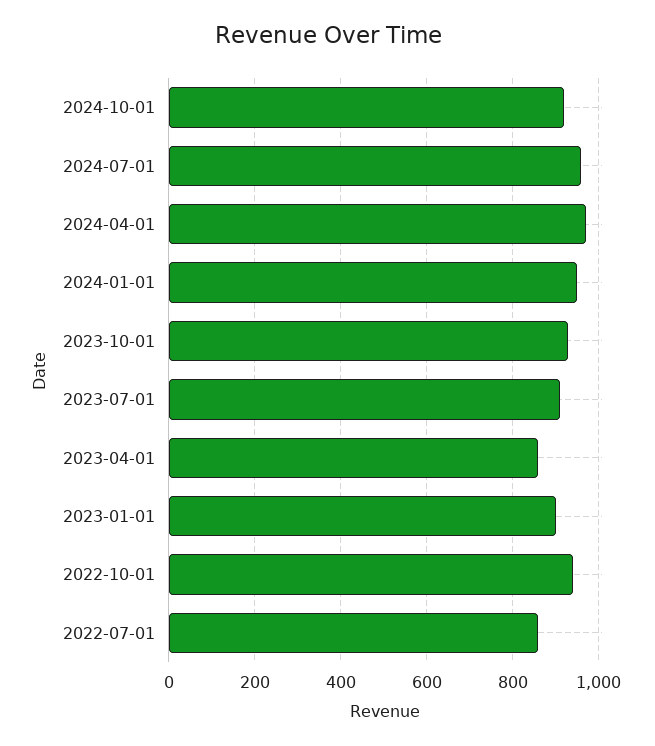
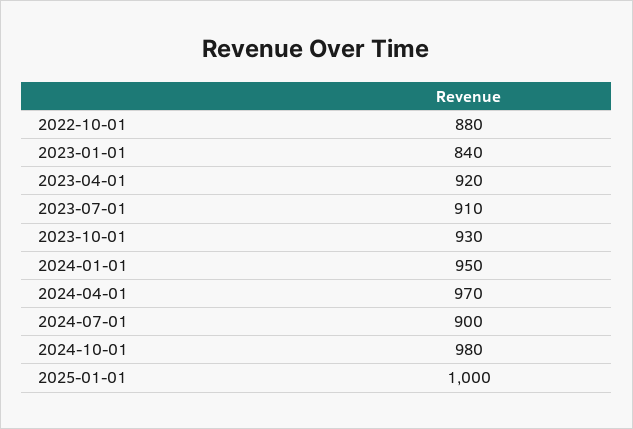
2024-10-01: 920 -> 980
2024-07-01: 960 -> 900
2023-04-01: 860 -> 920
2023-01-01: 900 -> 840
2022-10-01: 940 -> 880
2022-07-01: 860 -> none
2025-01-01: none -> 1000

